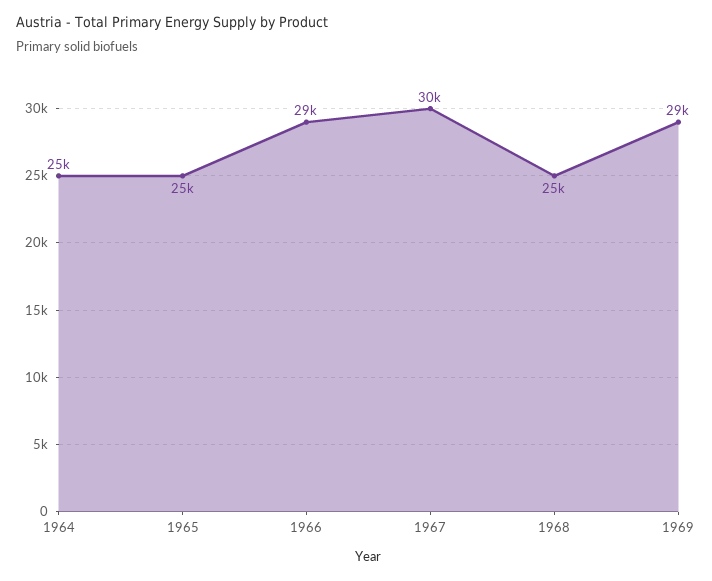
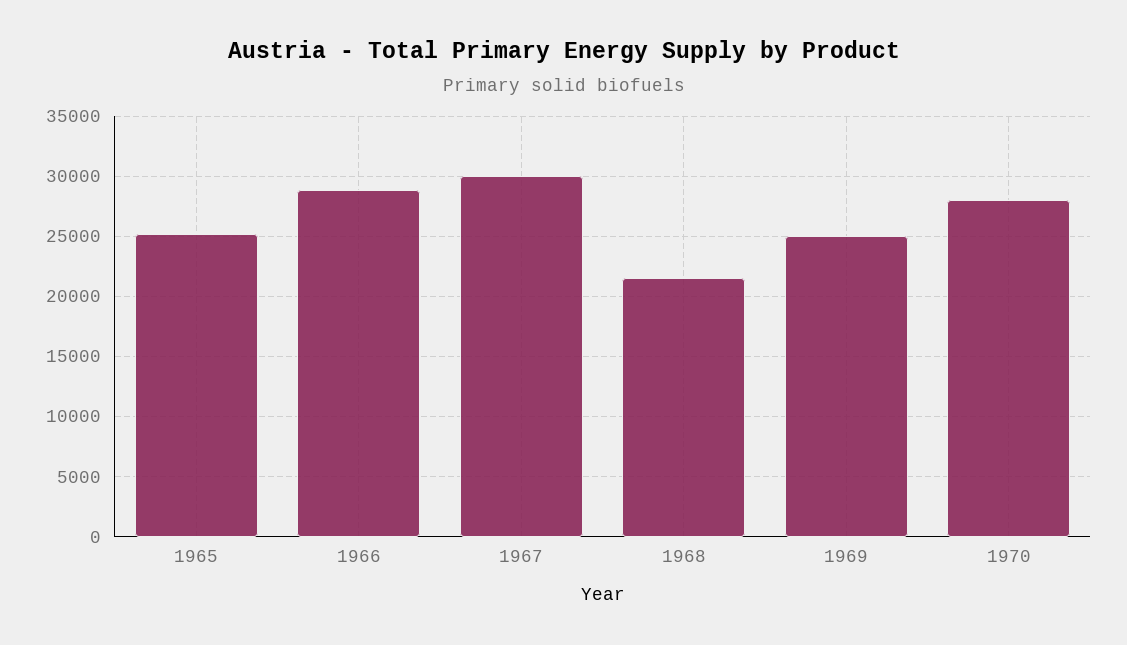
1964: 25000 -> none
1968: 25000 -> 21500
1969: 29000 -> 25000
1970: none -> 28000

